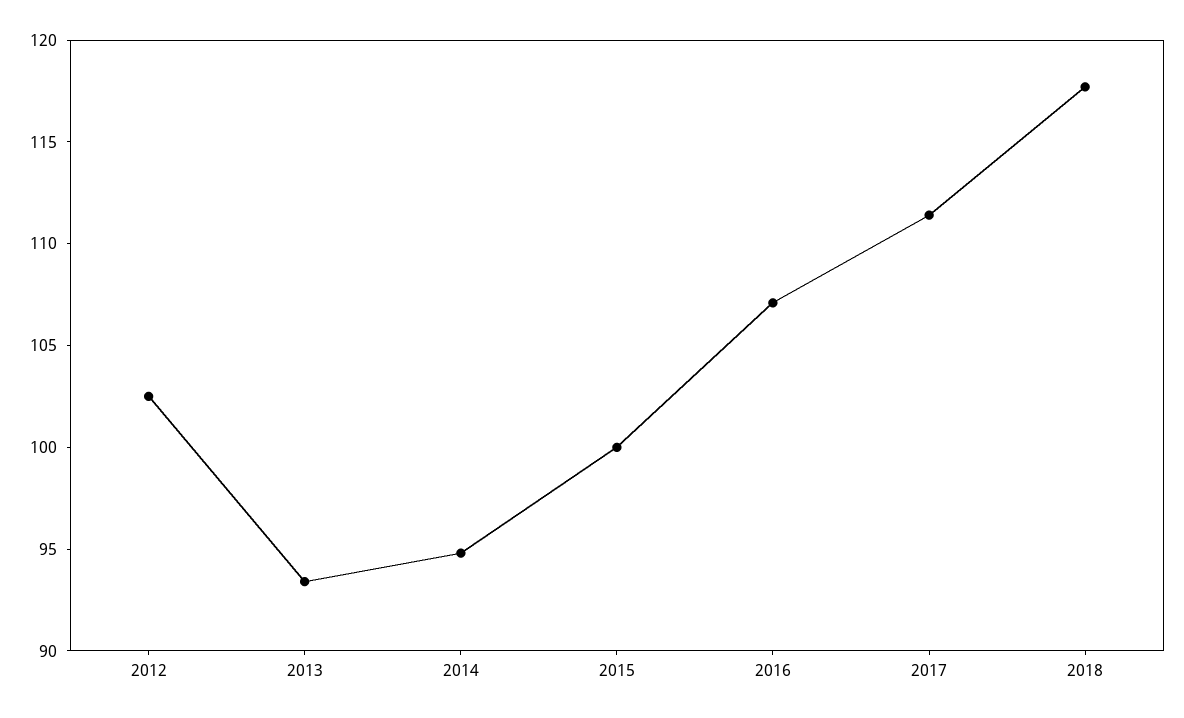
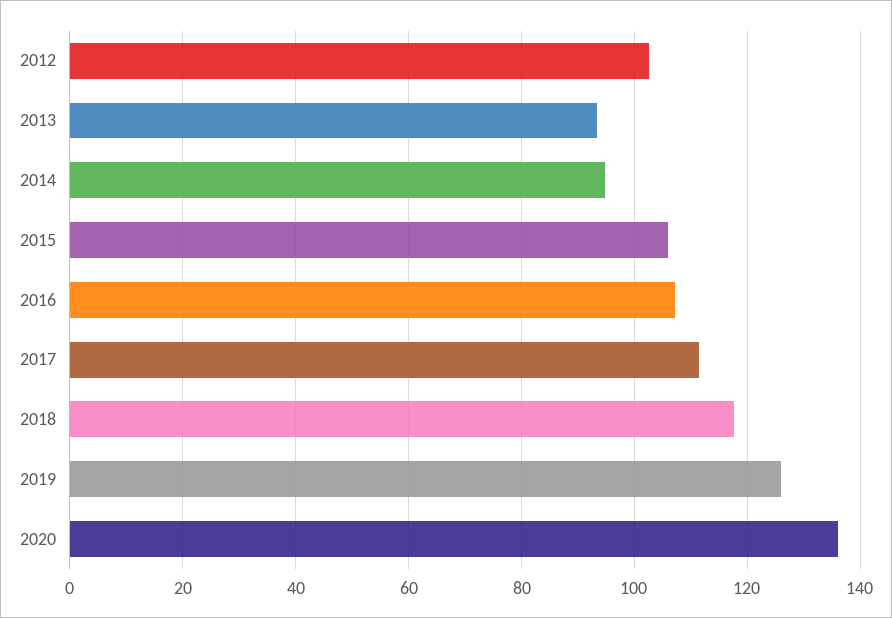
2015: 100 -> 106
2019: none -> 126
2020: none -> 136

